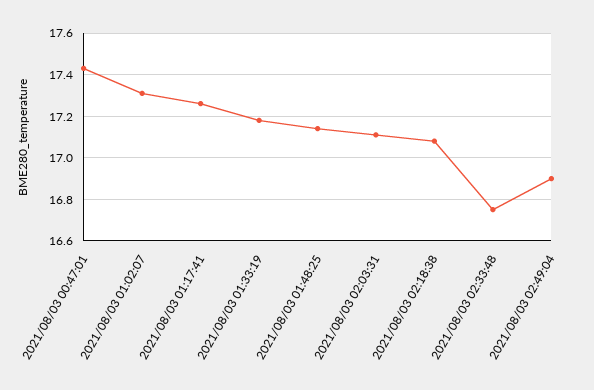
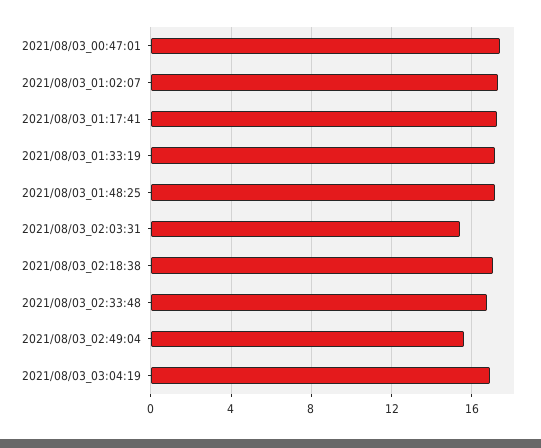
2021/08/03 02:03:31: 17.1 -> 15.5
2021/08/03 02:49:04: 16.9 -> 15.5
2021/08/03_03:04:19: none -> 17

